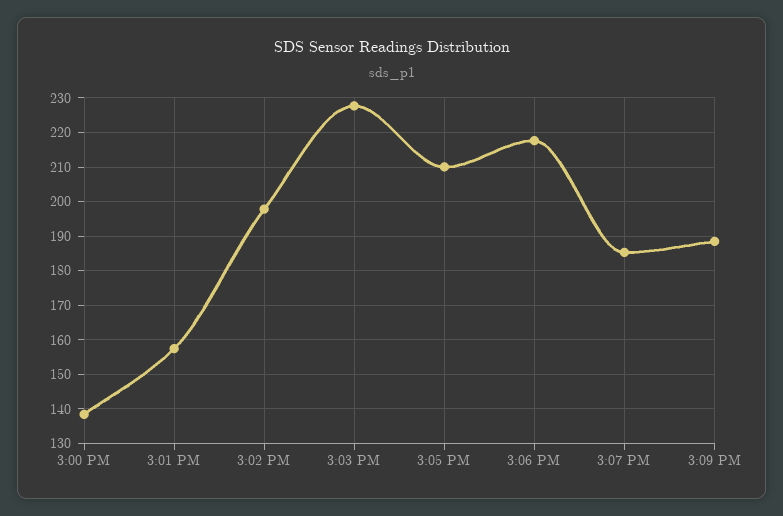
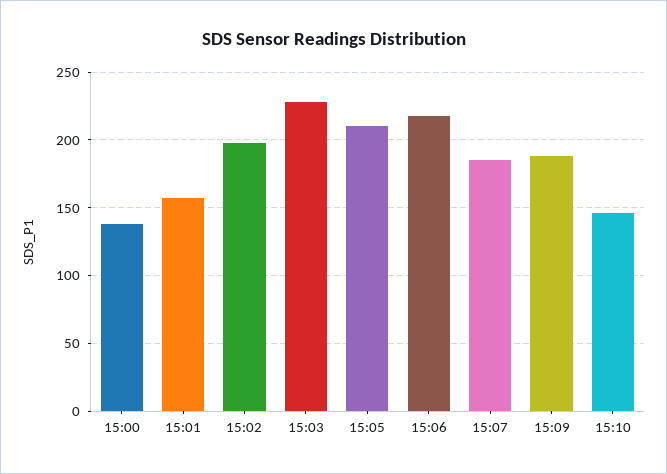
15:10: none -> 145

